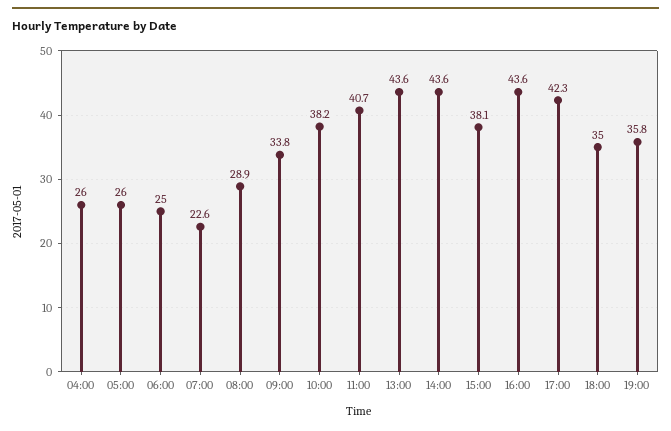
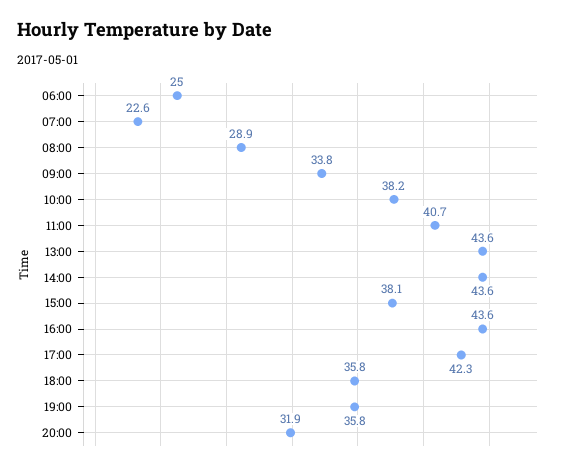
04:00: 26 -> none
05:00: 26 -> none
18:00: 35 -> 35.8
20:00: none -> 31.9

